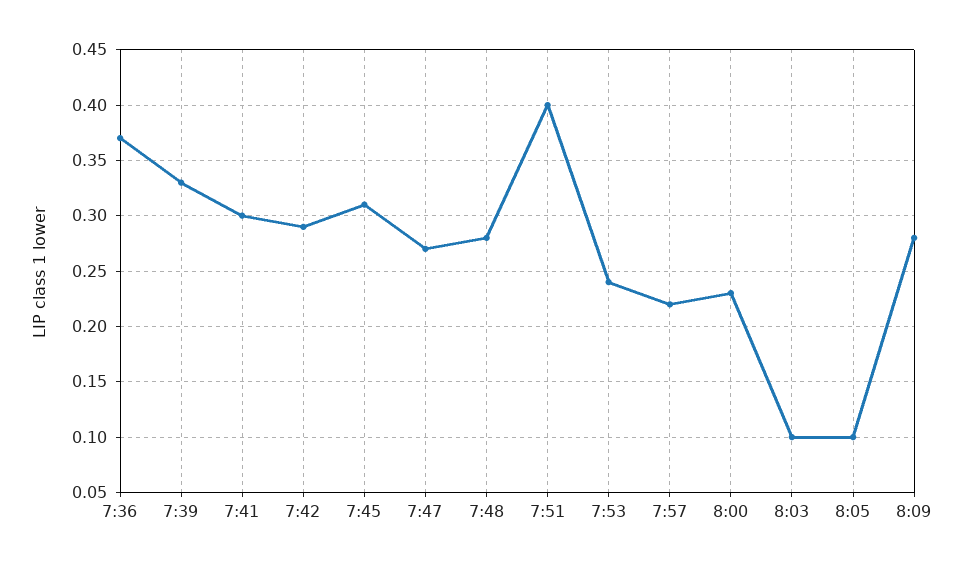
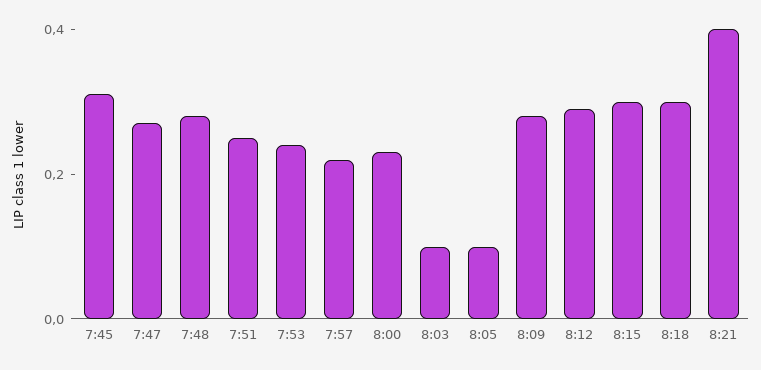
7:36: 0.37 -> none
7:39: 0.33 -> none
7:41: 0.3 -> none
7:42: 0.29 -> none
7:51: 0.4 -> 0.25
8:12: none -> 0.3
8:15: none -> 0.3
8:18: none -> 0.3
8:21: none -> 0.4

